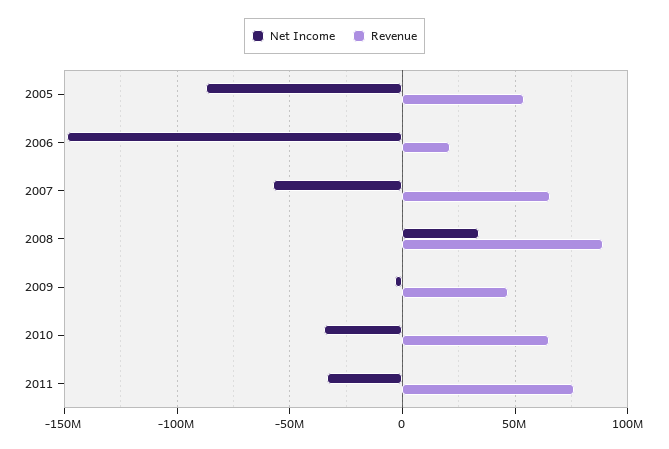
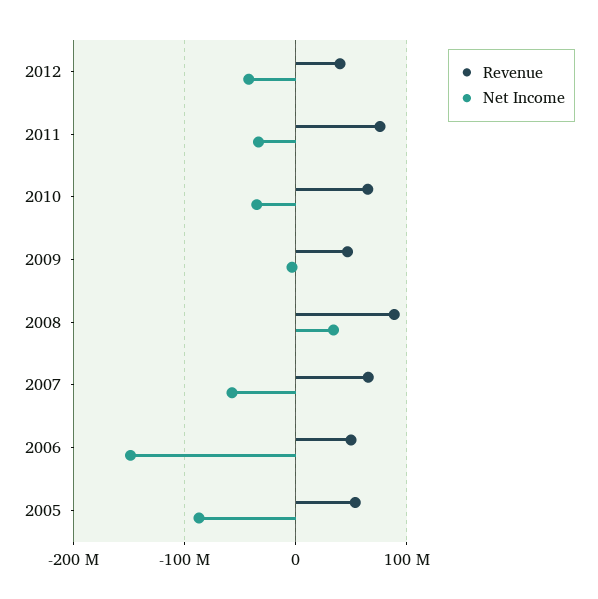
Revenue, 2006: 20000000 -> 50000000
Revenue, 2012: none -> 40000000
Net Income, 2012: none -> -40000000

